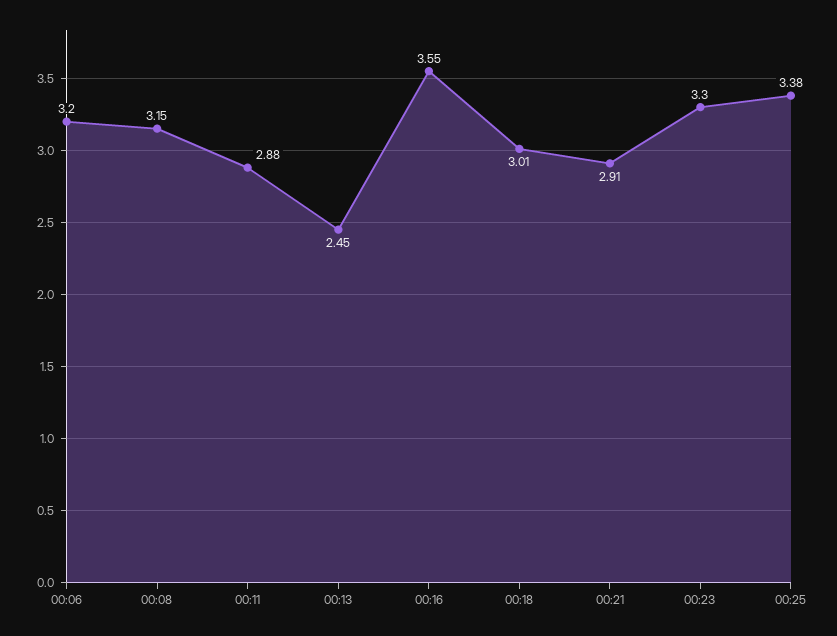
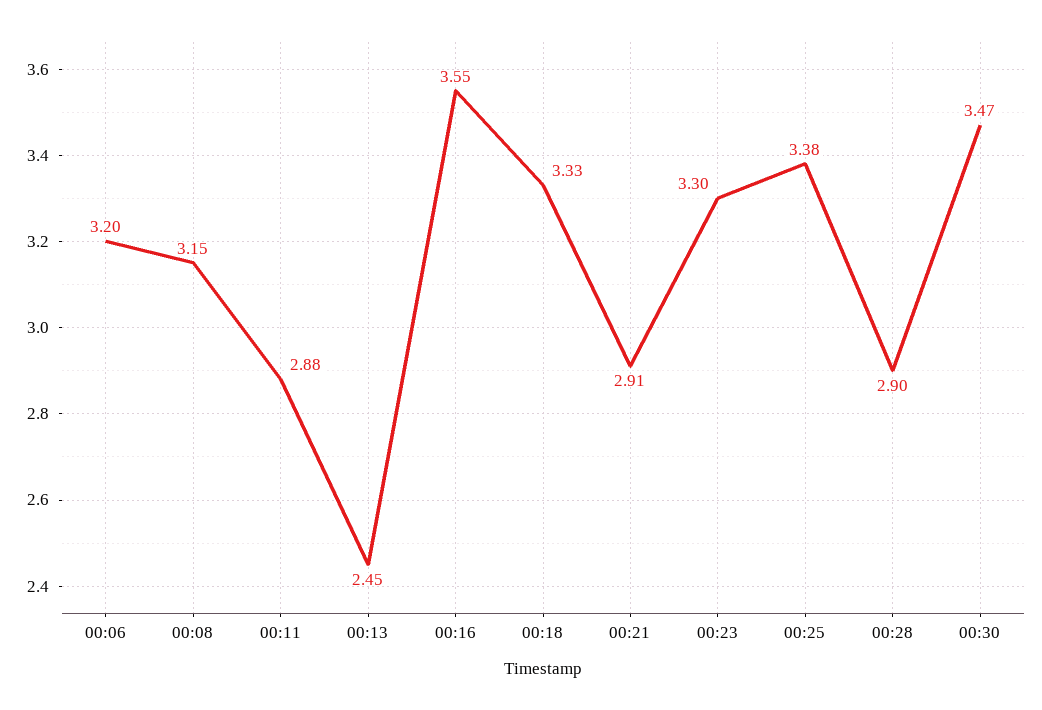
00:18: 3.01 -> 3.33
00:28: none -> 2.9
00:30: none -> 3.47

